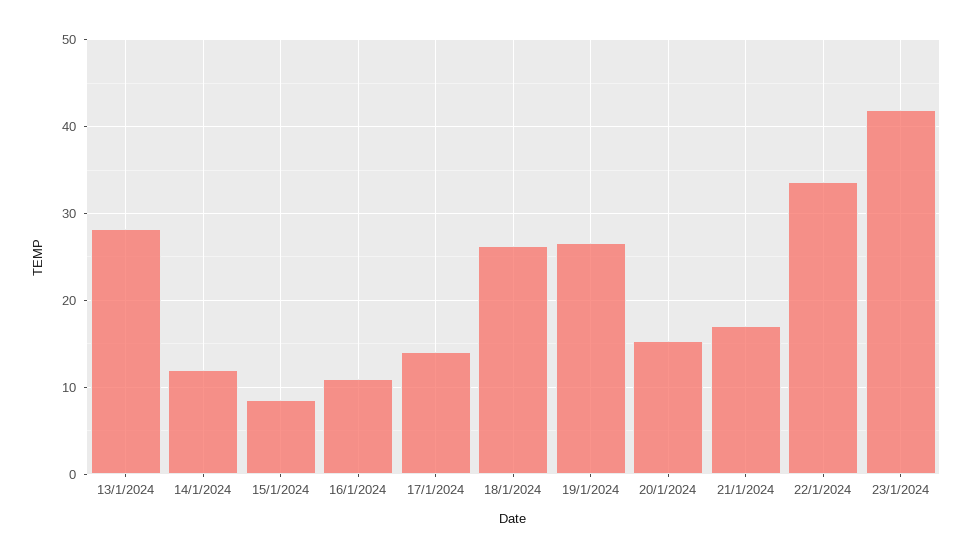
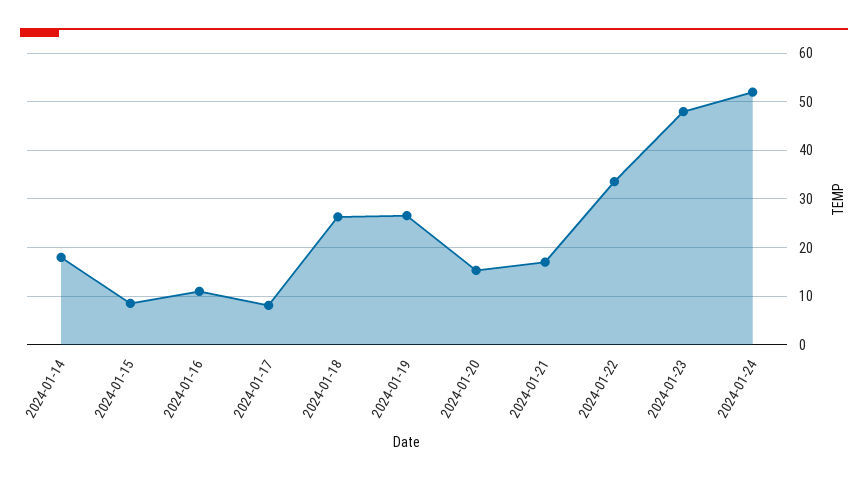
13/1/2024: 28 -> none
14/1/2024: 12 -> 18
17/1/2024: 14 -> 8
23/1/2024: 42 -> 48
2024-01-24: none -> 52

